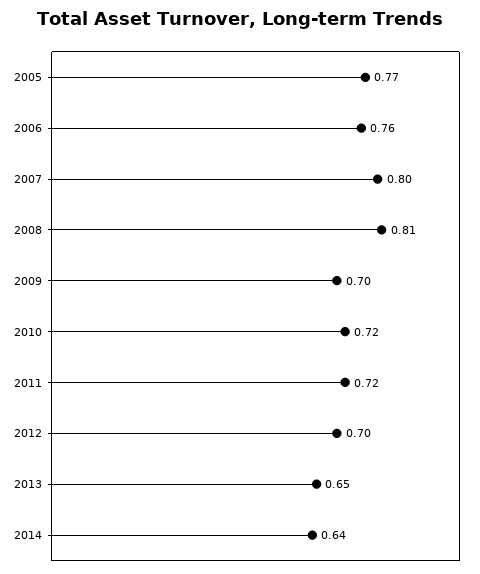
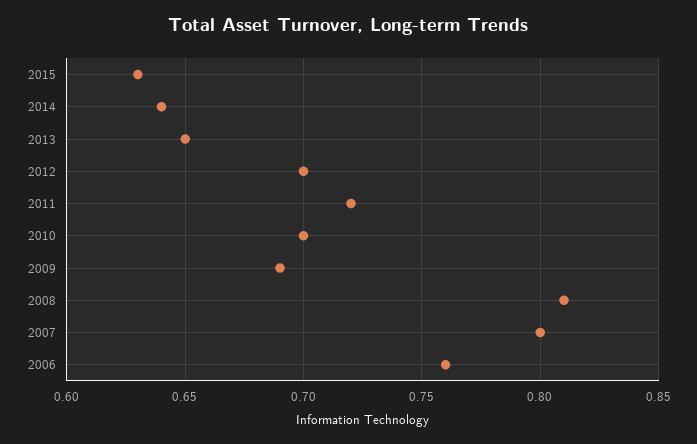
2005: 0.77 -> none
2009: 0.7 -> 0.69
2010: 0.72 -> 0.7
2015: none -> 0.63

